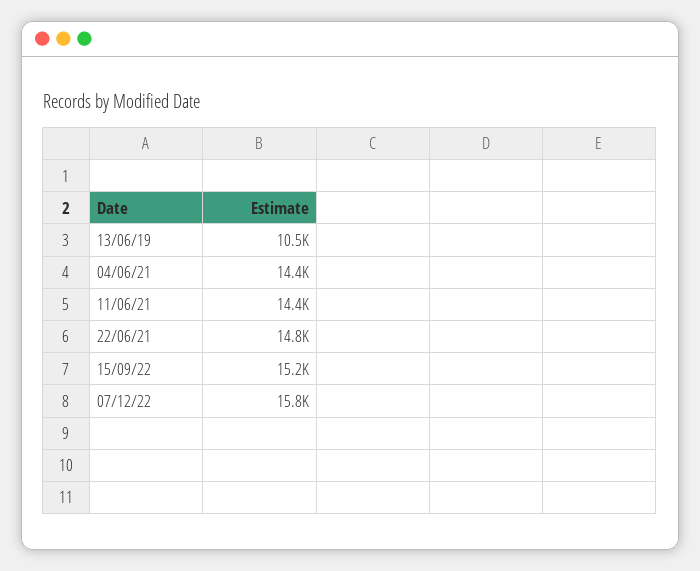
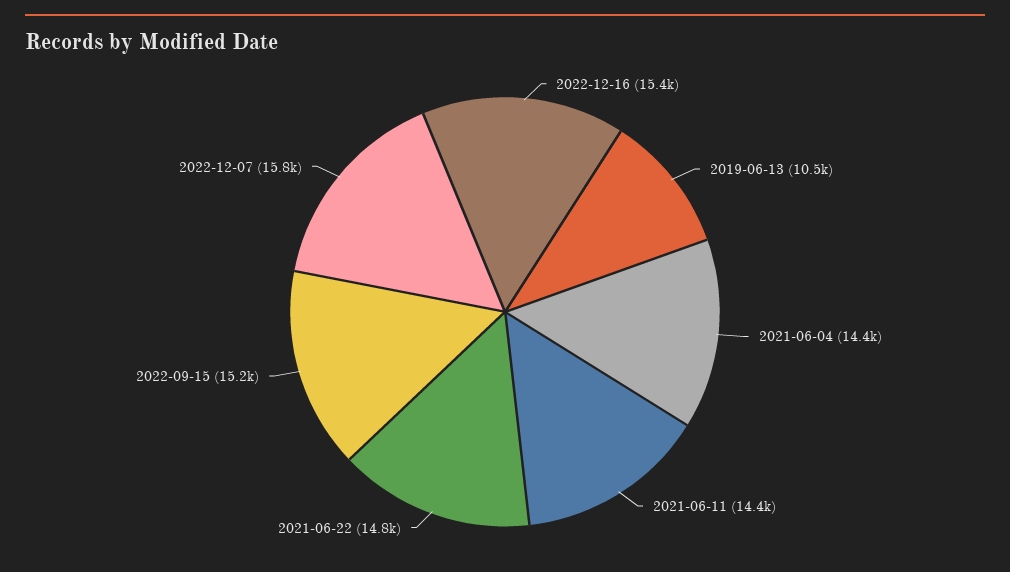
2022-12-16: none -> 15400

